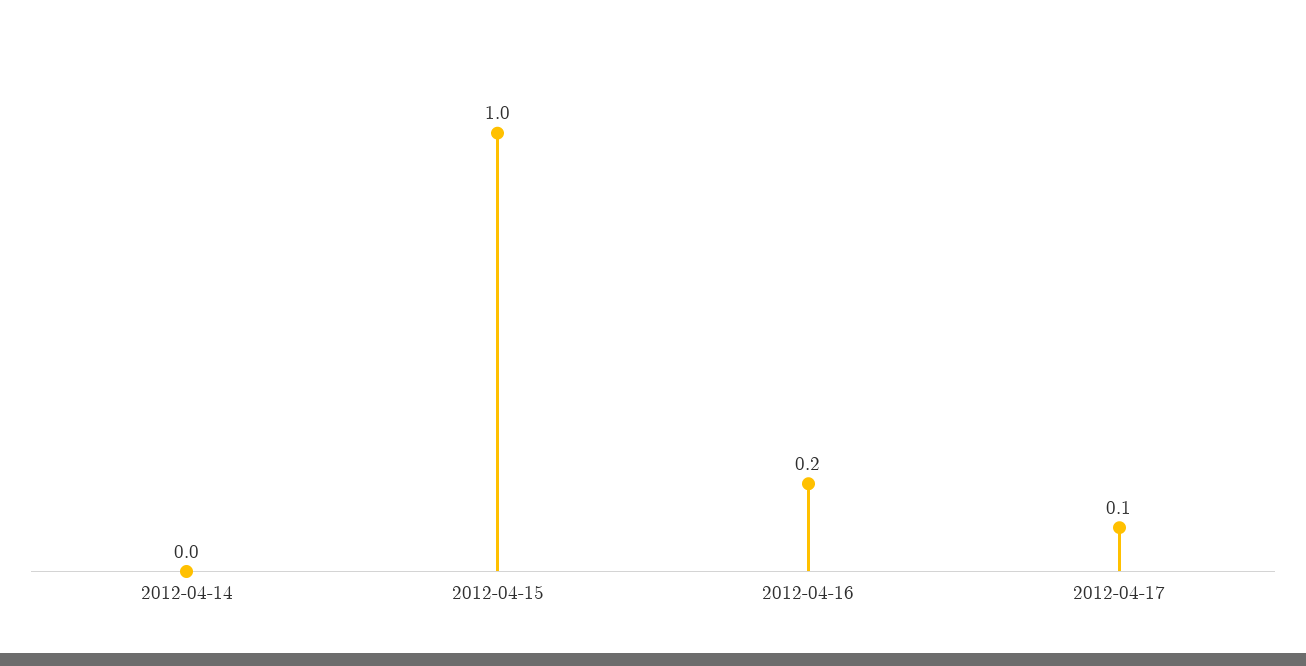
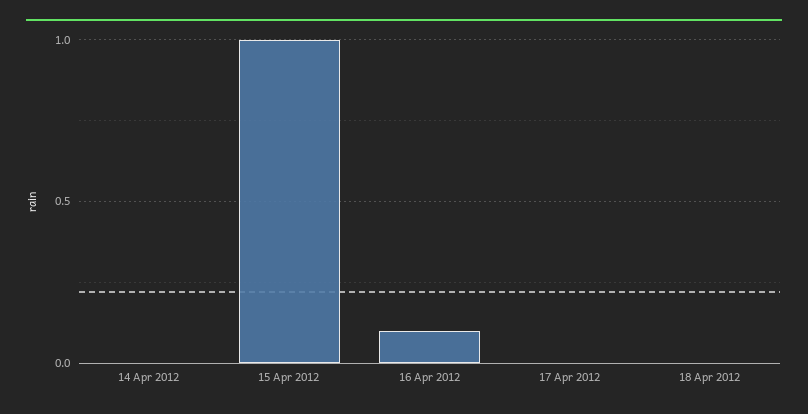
2012-04-16: 0.2 -> 0.1
2012-04-17: 0.1 -> 0
18 Apr 2012: none -> 0

